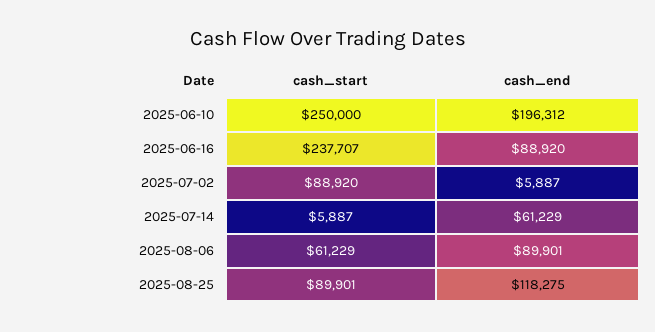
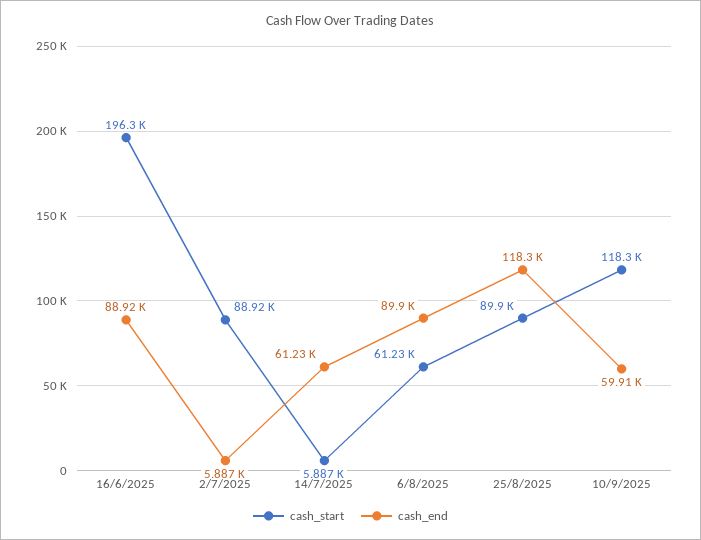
cash_start, 2025-06-10: 250000 -> none
cash_end, 2025-06-10: 196312 -> none
cash_start, 2025-06-16: 237707 -> 196300
cash_start, 10/9/2025: none -> 118300
cash_end, 10/9/2025: none -> 59910

